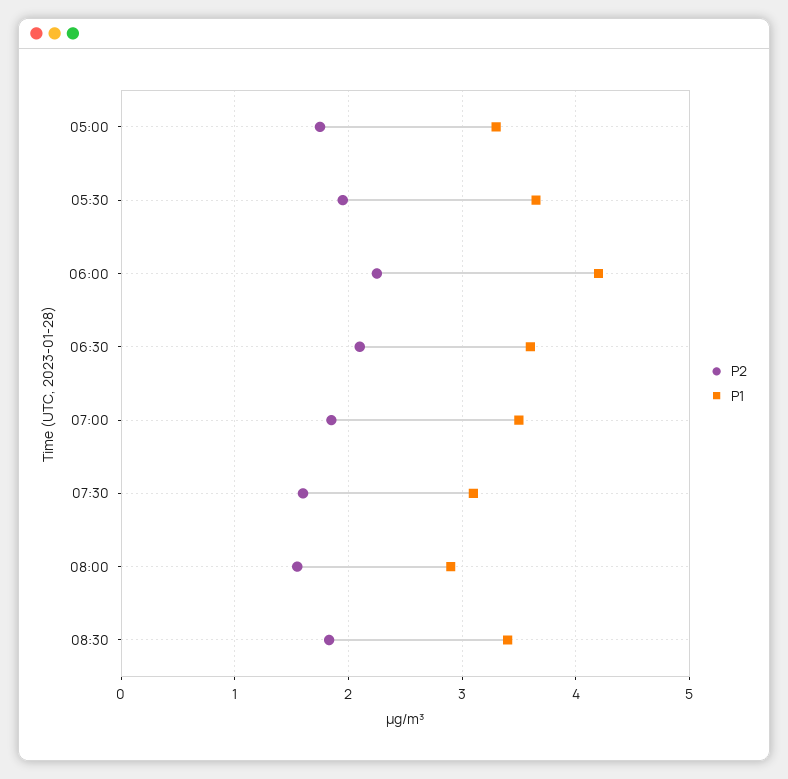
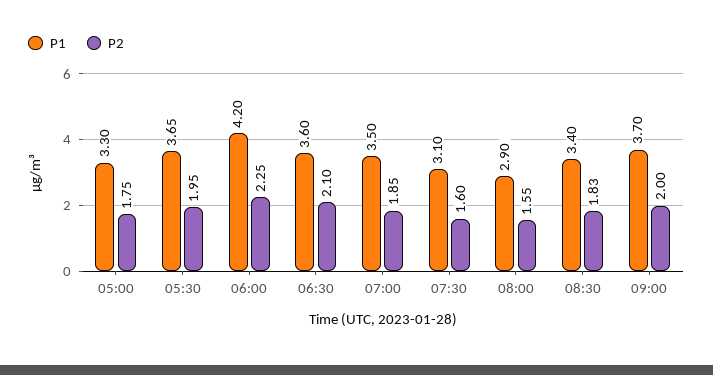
P1, 09:00: none -> 3.7
P2, 09:00: none -> 2

